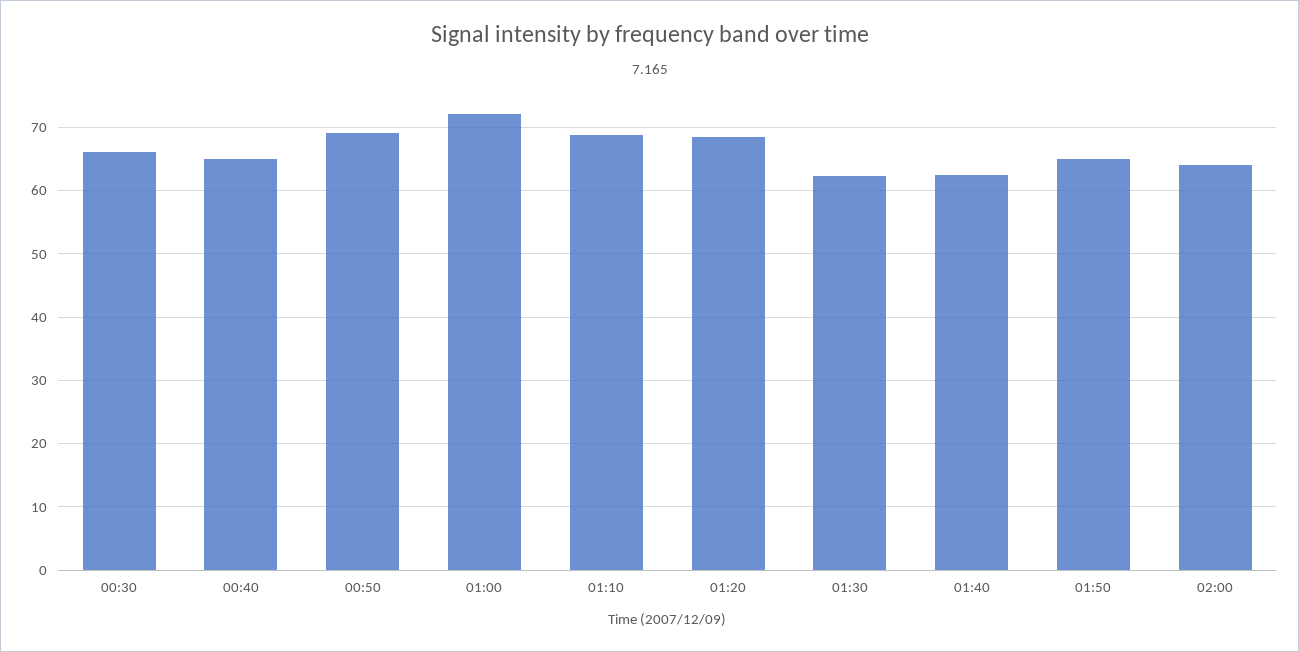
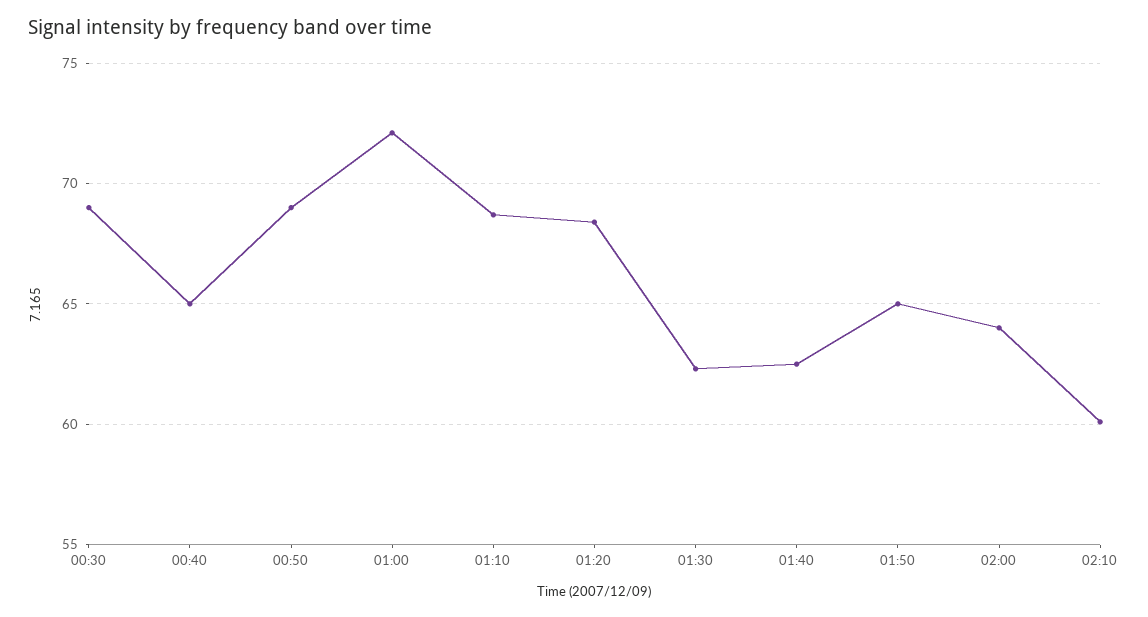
00:30: 66 -> 69
02:10: none -> 60

